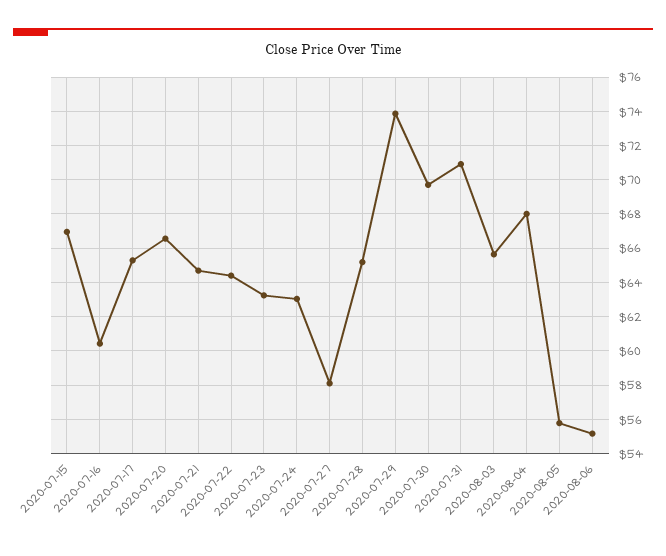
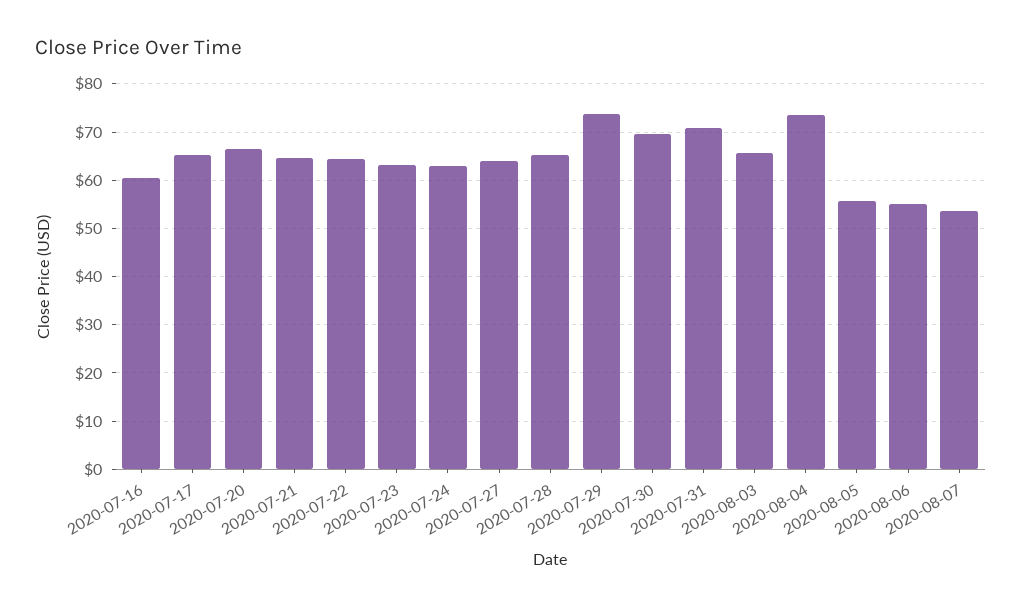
2020-07-15: 67 -> none
2020-07-27: 58 -> 64
2020-08-04: 68 -> 74
2020-08-07: none -> 54

